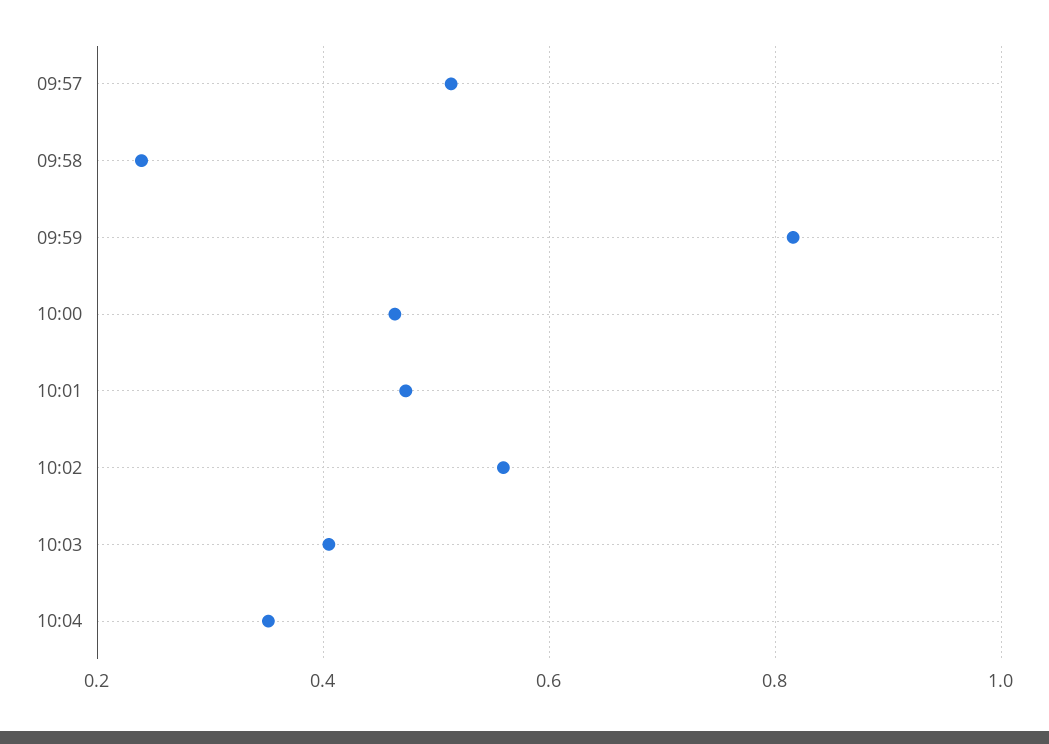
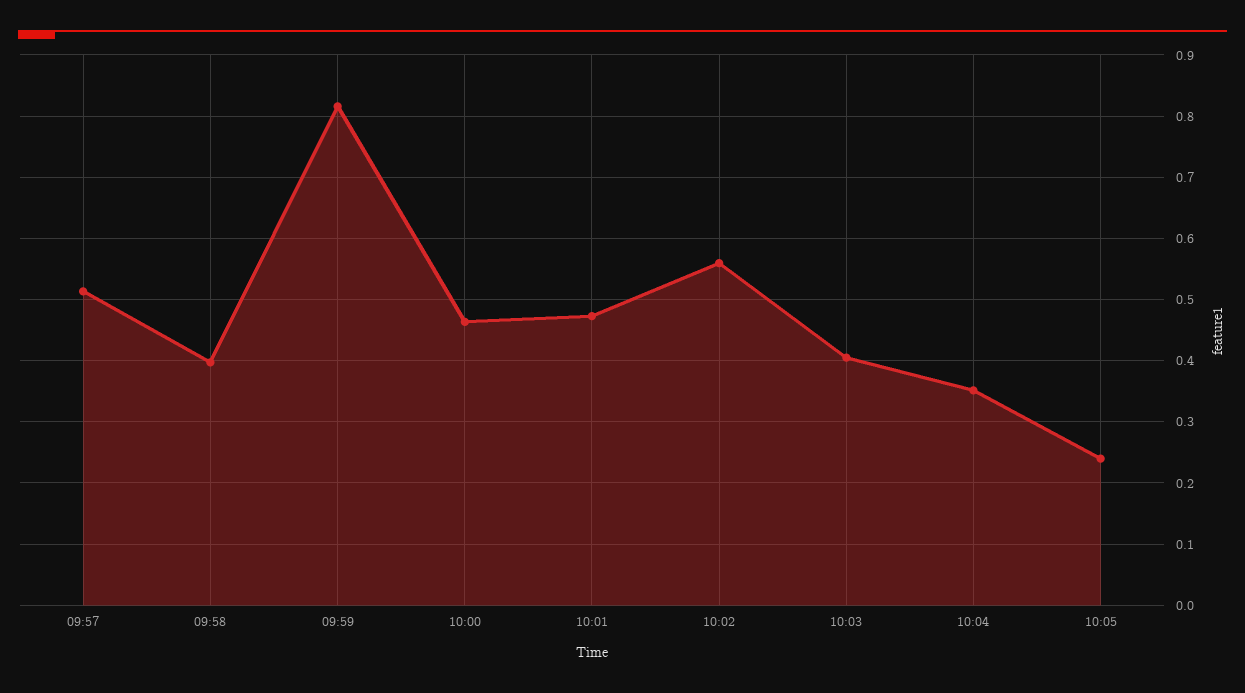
09:58: 0.24 -> 0.4
10:05: none -> 0.24

